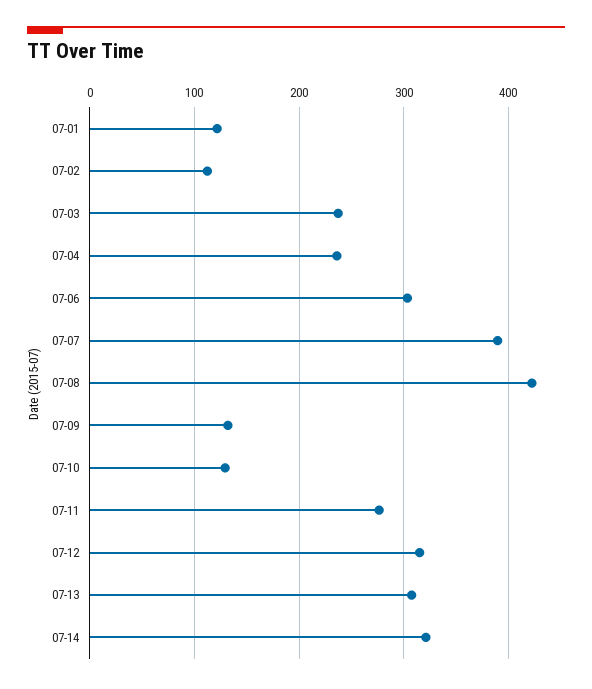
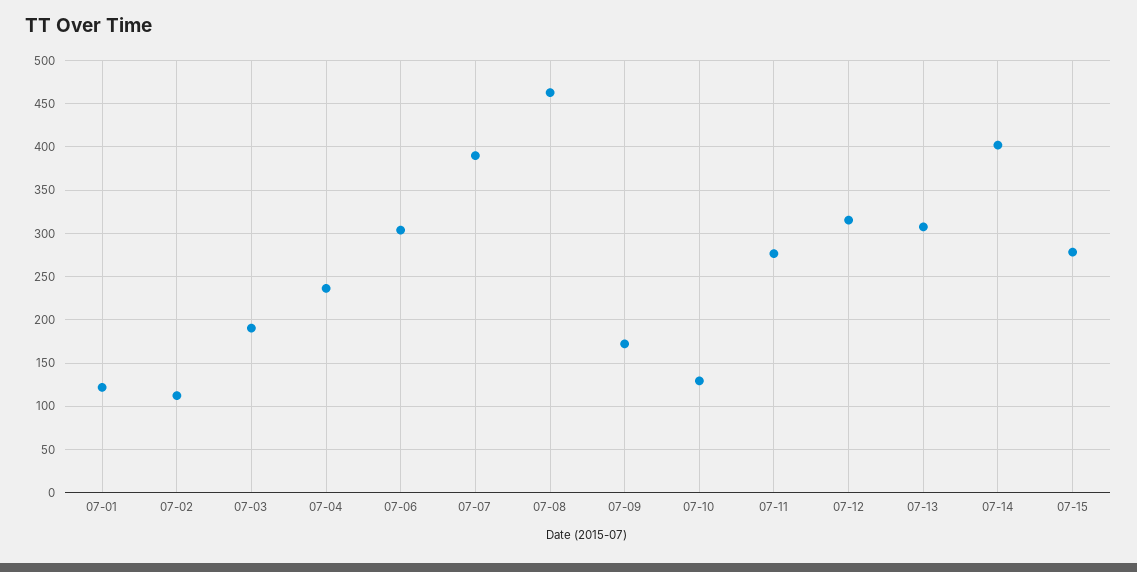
07-03: 240 -> 190
07-08: 420 -> 460
07-09: 130 -> 170
07-14: 320 -> 400
07-15: none -> 280

